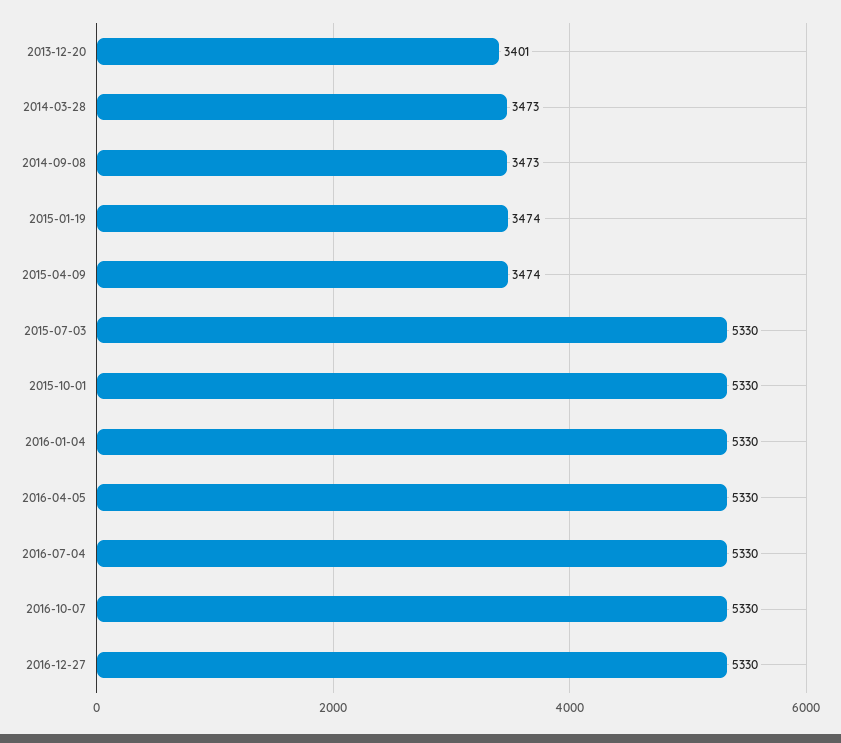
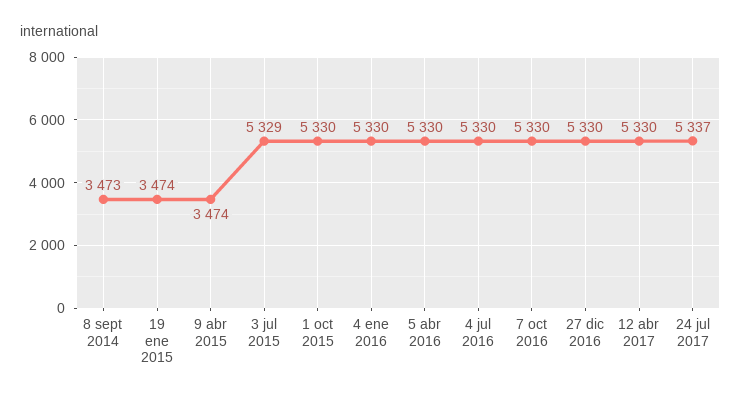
2013-12-20: 3401 -> none
2014-03-28: 3473 -> none
2015-07-03: 5330 -> 5329
12 abr 2017: none -> 5330
24 jul 2017: none -> 5337

